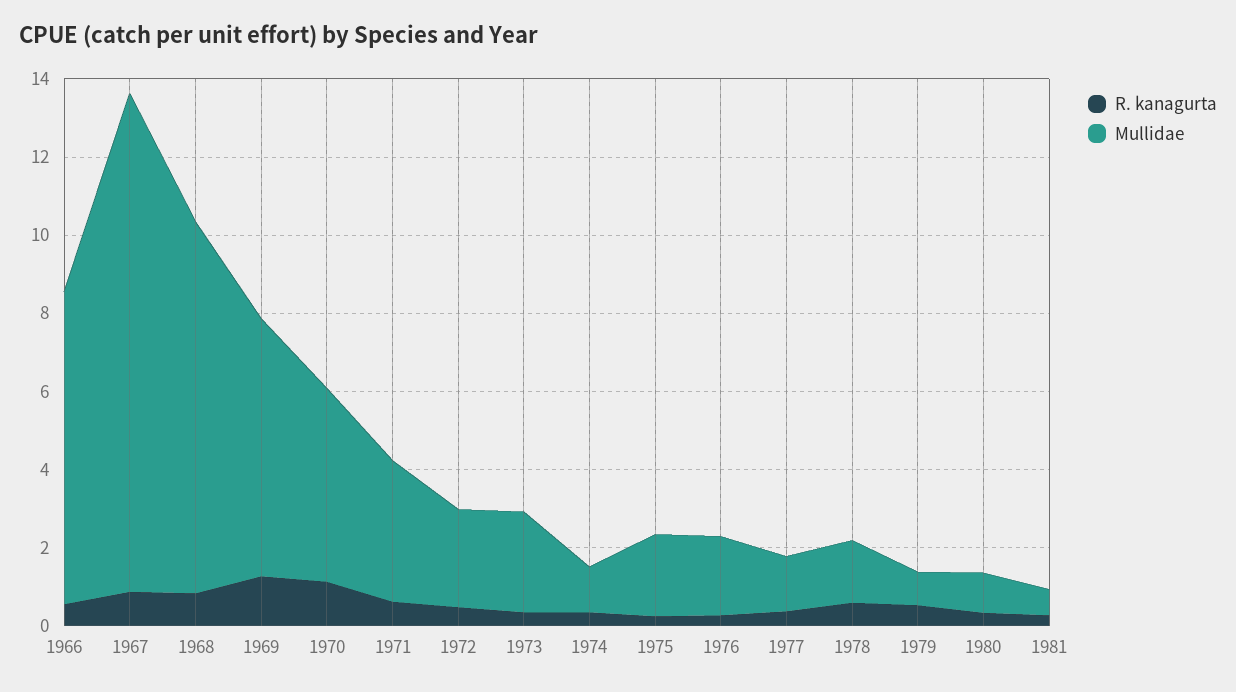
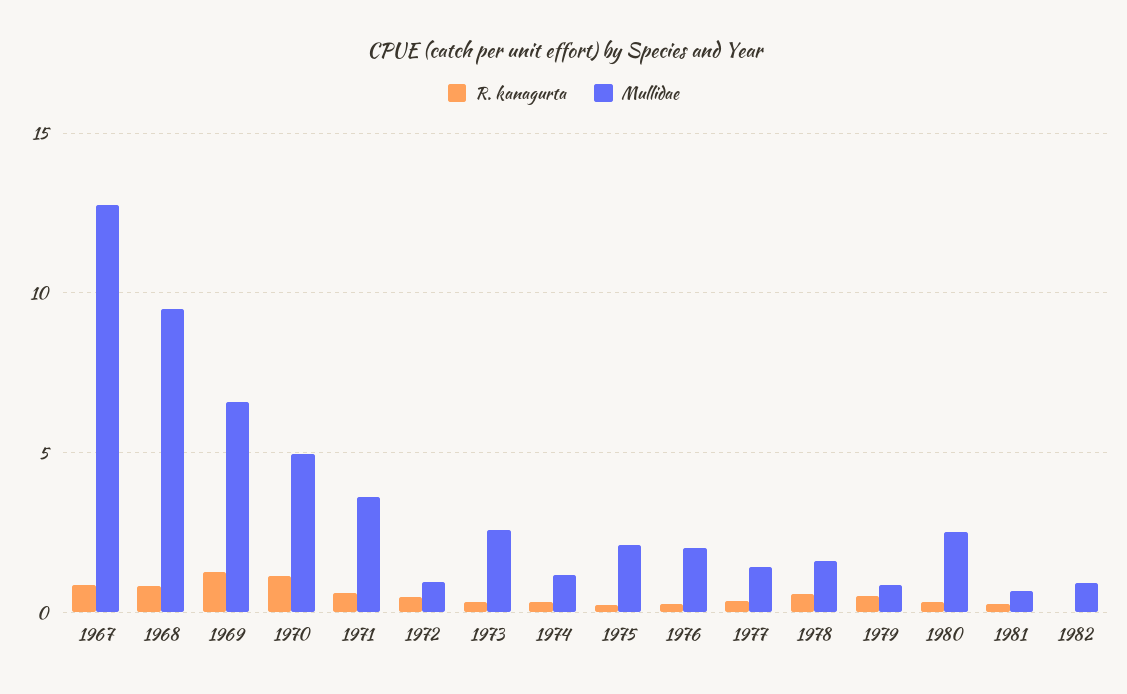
R. kanagurta, 1966: 0.5 -> none
Mullidae, 1966: 8 -> none
Mullidae, 1972: 2.5 -> 1
Mullidae, 1980: 1 -> 2.5
R. kanagurta, 1982: none -> 0
Mullidae, 1982: none -> 1

